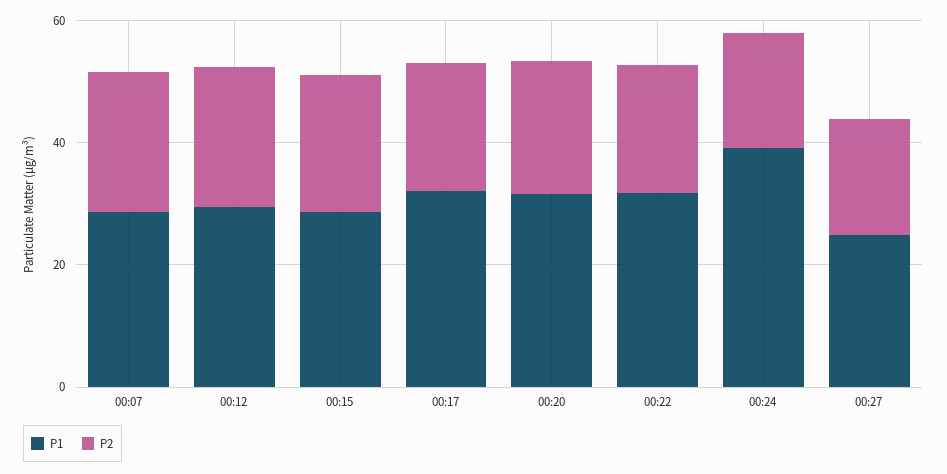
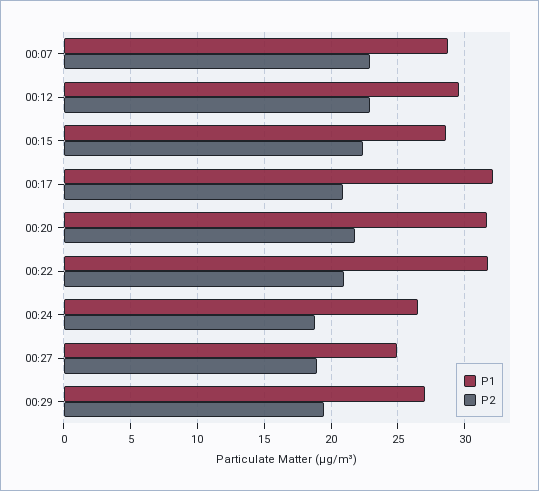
P1, 00:24: 40 -> 26.5
P1, 00:29: none -> 27
P2, 00:29: none -> 19.5

